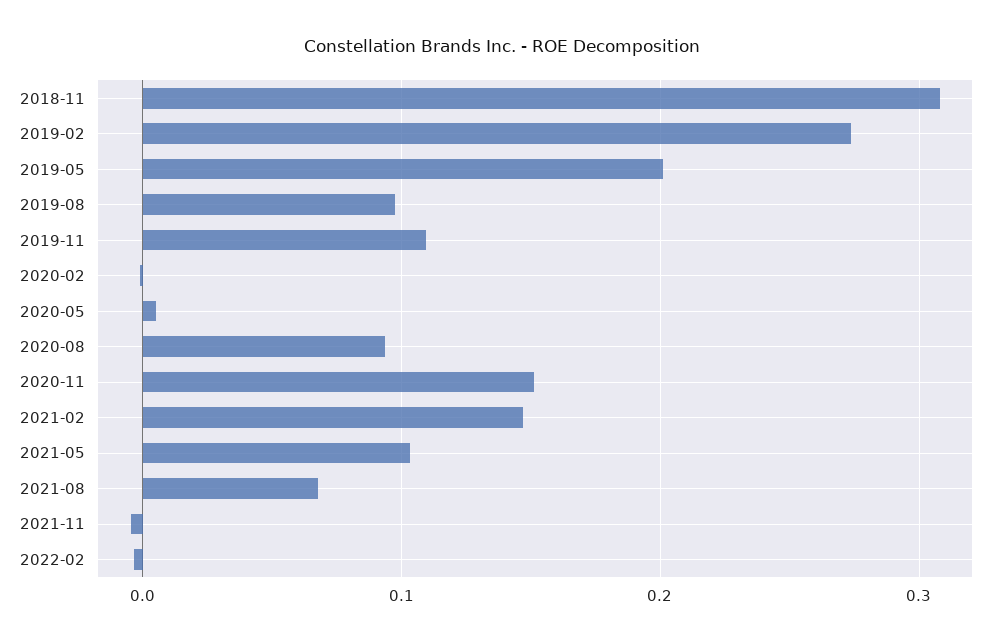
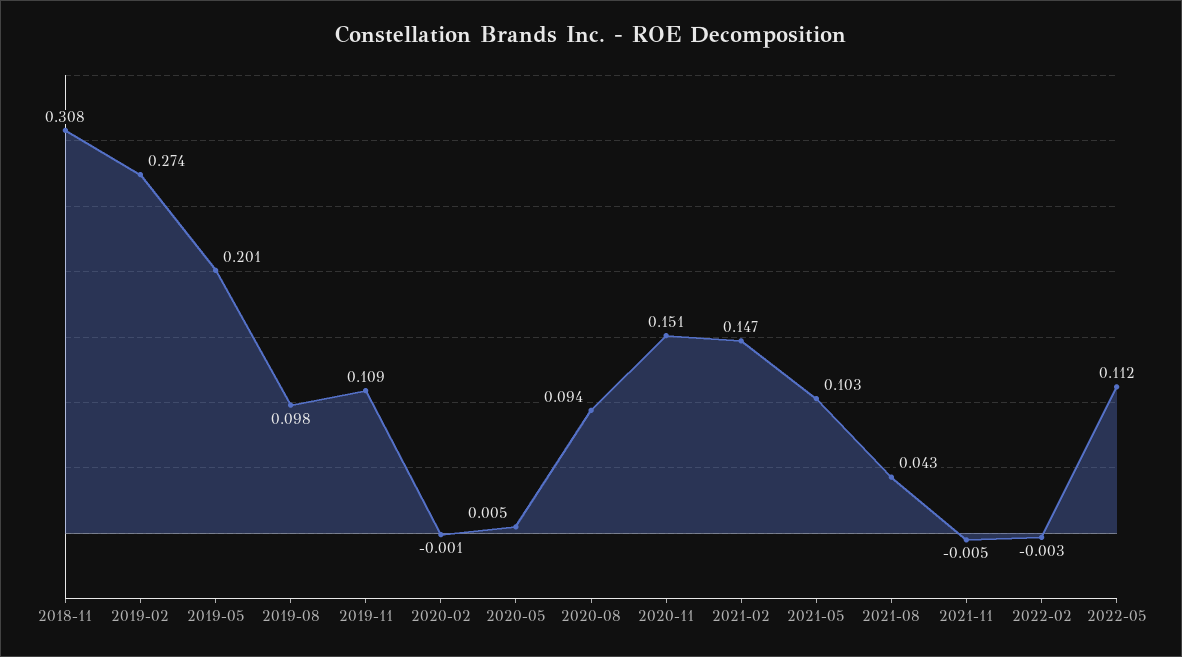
2021-08: 0.07 -> 0.043
2022-05: none -> 0.112

